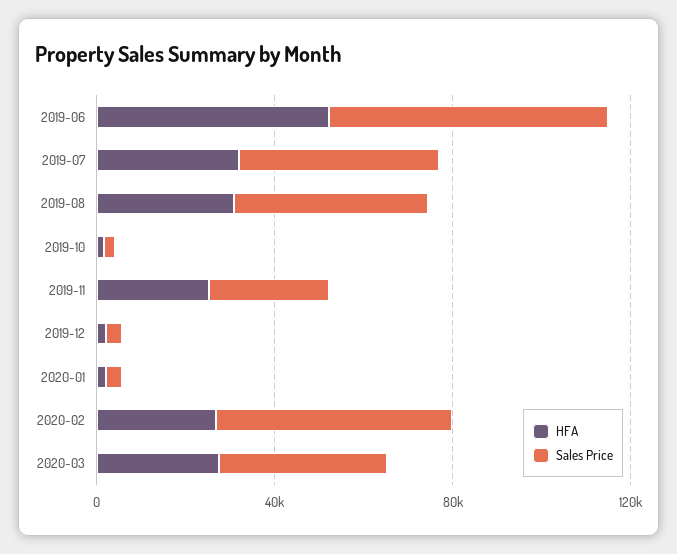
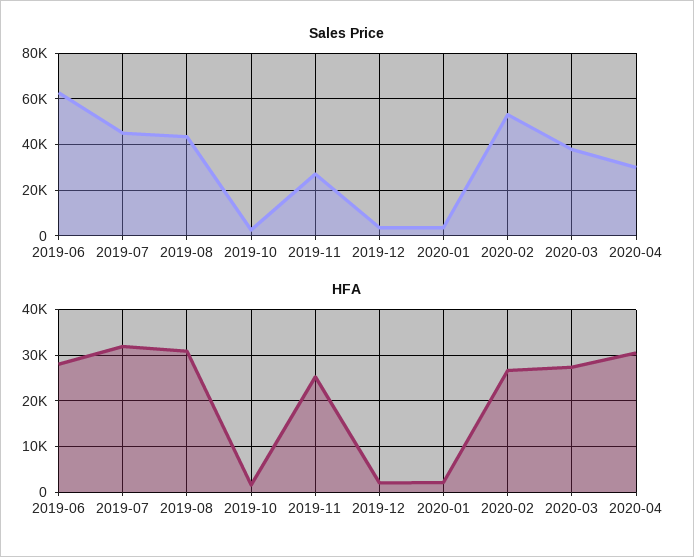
HFA, 2019-06: 50000 -> 28000
Sales Price, 2020-04: none -> 30000
HFA, 2020-04: none -> 30000

